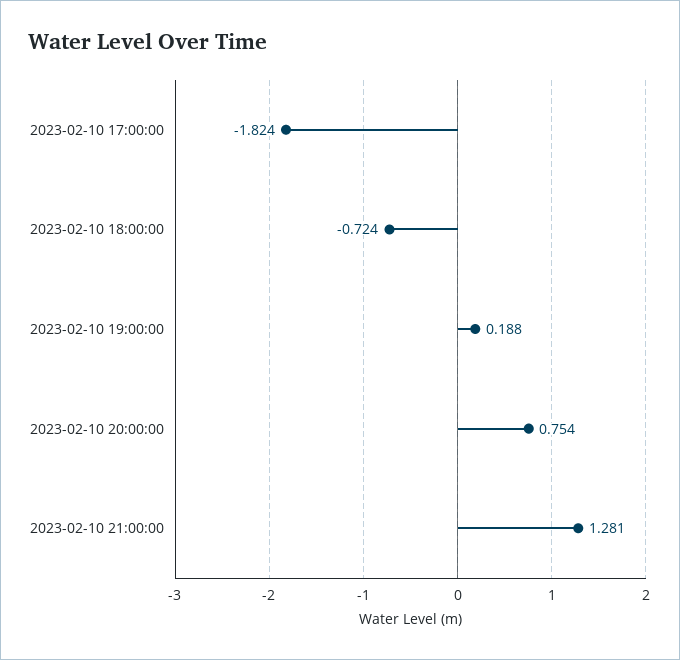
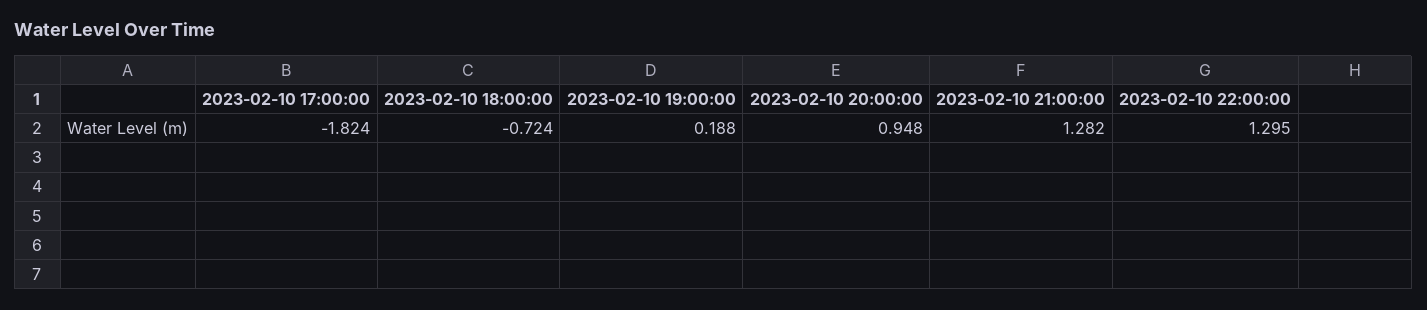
2023-02-10 20:00:00: 0.754 -> 0.948
2023-02-10 21:00:00: 1.281 -> 1.282
2023-02-10 22:00:00: none -> 1.295

